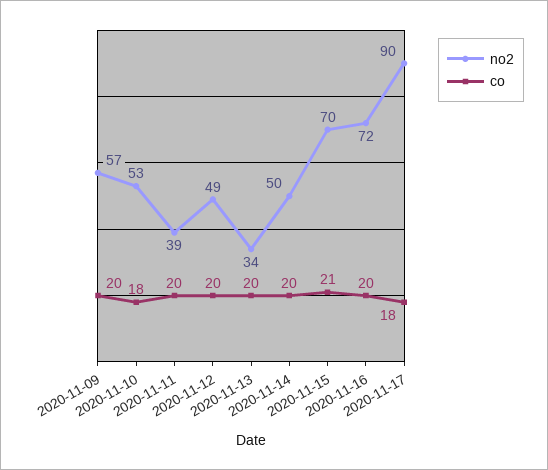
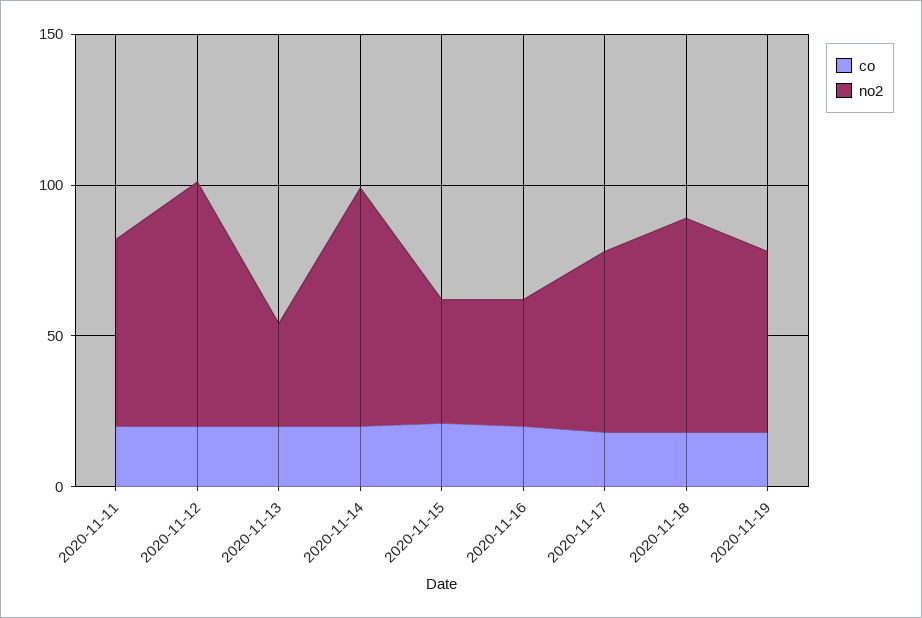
no2, 2020-11-09: 57 -> none
co, 2020-11-09: 20 -> none
no2, 2020-11-10: 53 -> none
co, 2020-11-10: 18 -> none
no2, 2020-11-11: 39 -> 60
no2, 2020-11-12: 49 -> 80
no2, 2020-11-14: 50 -> 80
no2, 2020-11-15: 70 -> 40
no2, 2020-11-16: 72 -> 40
no2, 2020-11-17: 90 -> 60
co, 2020-11-18: none -> 20
no2, 2020-11-18: none -> 70
co, 2020-11-19: none -> 20
no2, 2020-11-19: none -> 60

